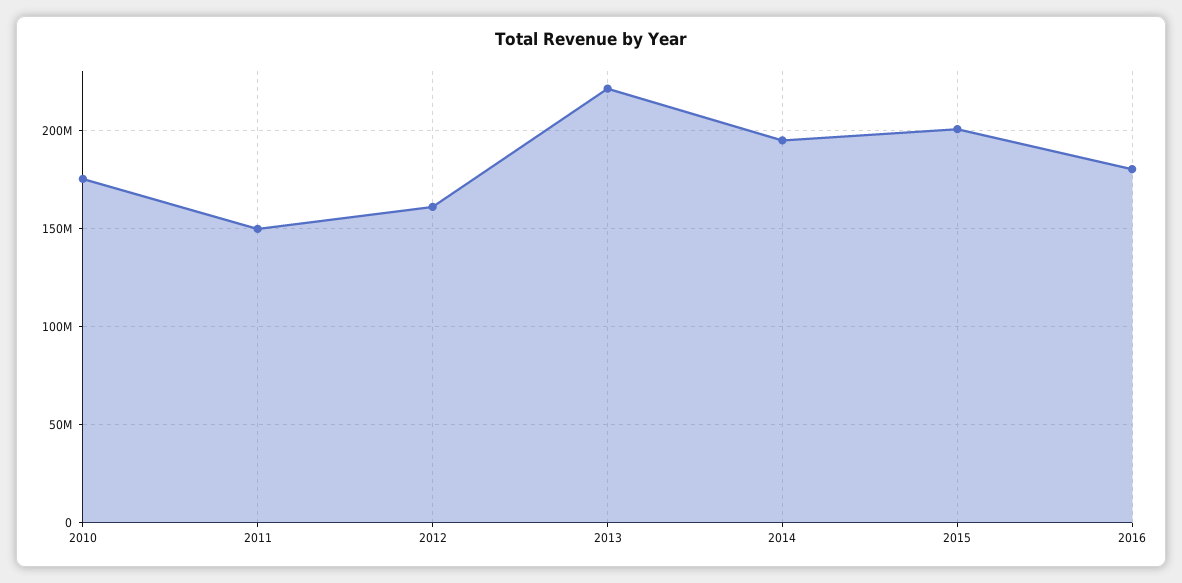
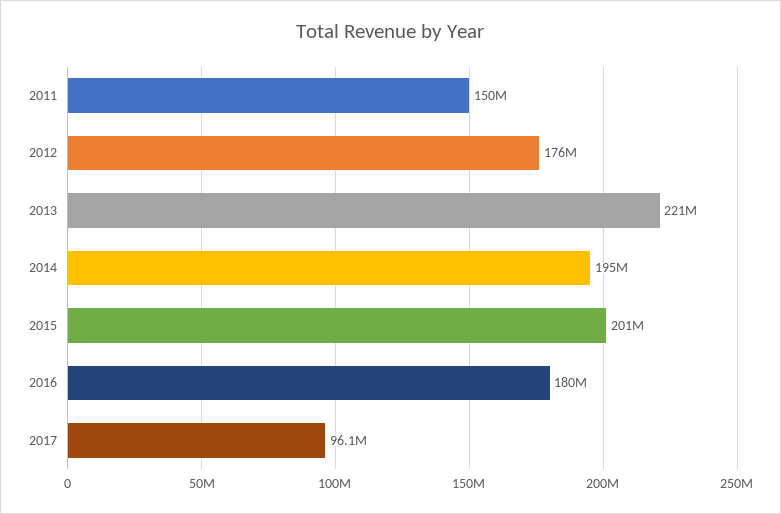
2010: 175000000 -> none
2012: 160000000 -> 176000000
2017: none -> 96100000

